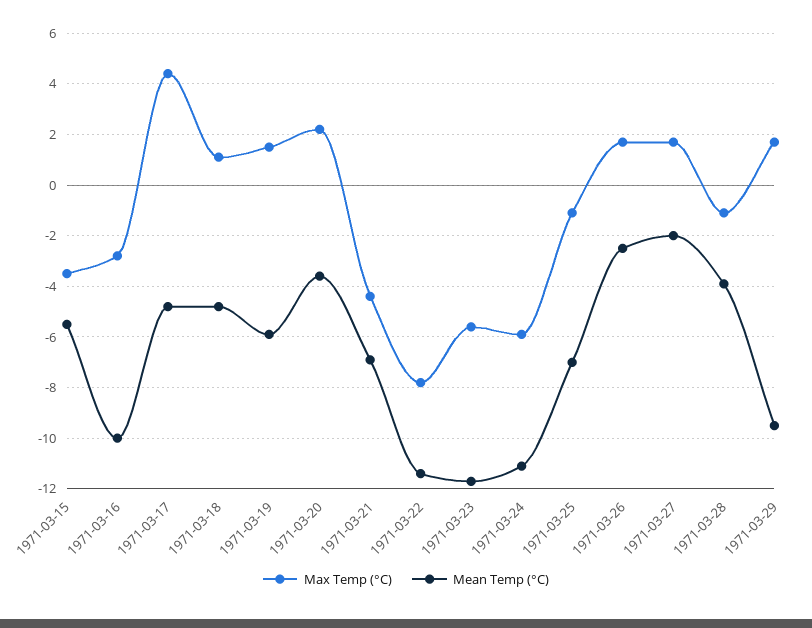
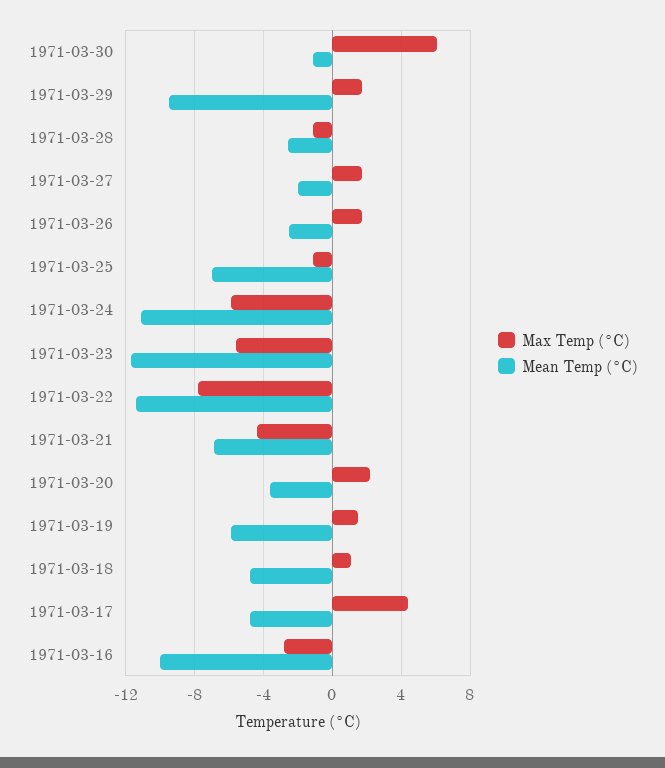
Max Temp (°C), 1971-03-15: -3.5 -> none
Mean Temp (°C), 1971-03-15: -5.5 -> none
Mean Temp (°C), 1971-03-28: -4 -> -2.5
Max Temp (°C), 1971-03-30: none -> 6
Mean Temp (°C), 1971-03-30: none -> -1

